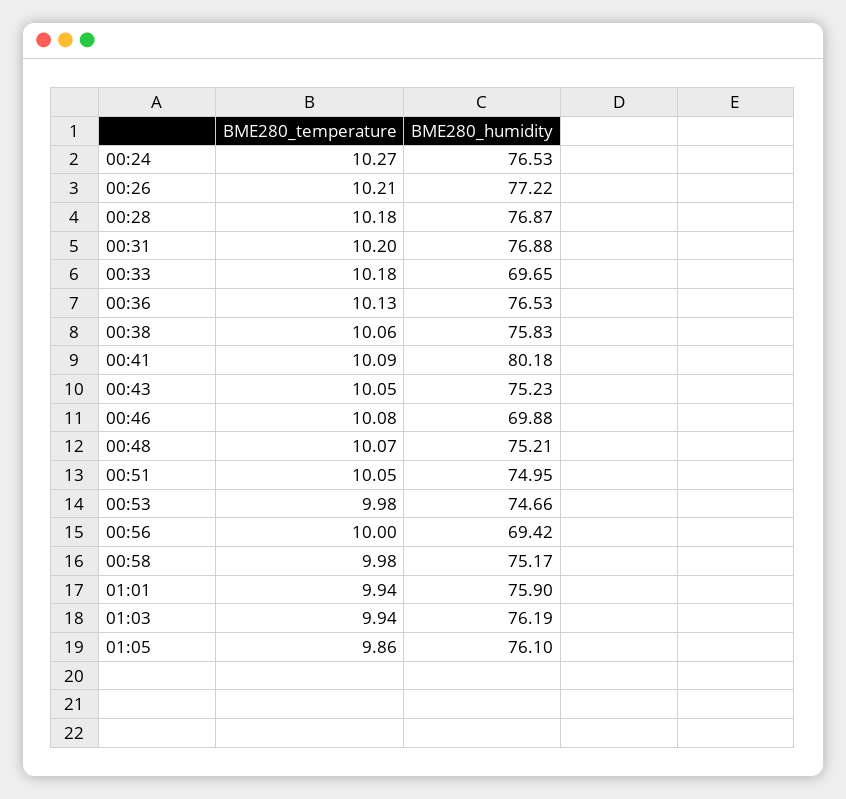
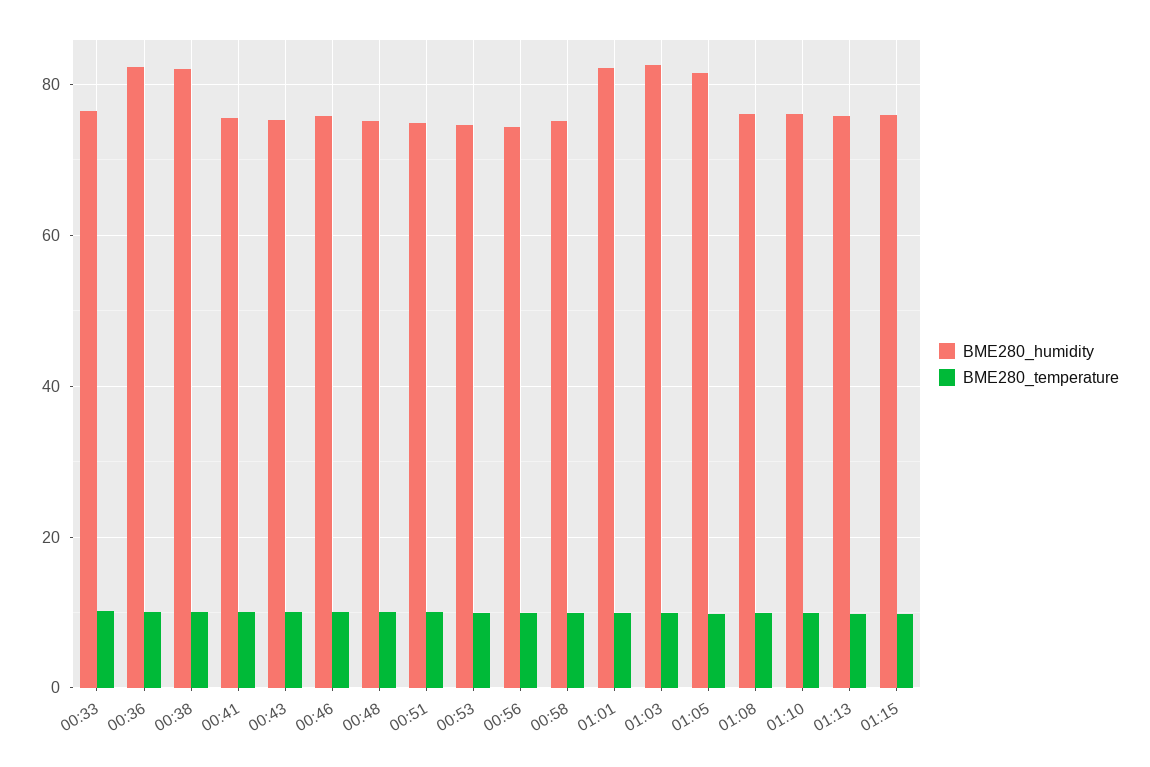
BME280_temperature, 00:24: 10.27 -> none
BME280_humidity, 00:24: 76.53 -> none
BME280_temperature, 00:26: 10.21 -> none
BME280_humidity, 00:26: 77.22 -> none
BME280_temperature, 00:28: 10.18 -> none
BME280_humidity, 00:28: 76.87 -> none
BME280_temperature, 00:31: 10.2 -> none
BME280_humidity, 00:31: 76.88 -> none
BME280_humidity, 00:33: 69.65 -> 76
BME280_humidity, 00:36: 76.53 -> 82
BME280_humidity, 00:38: 75.83 -> 82
BME280_humidity, 00:41: 80.18 -> 76
BME280_humidity, 00:46: 69.88 -> 76
BME280_humidity, 00:56: 69.42 -> 74
BME280_humidity, 01:01: 75.9 -> 82
BME280_humidity, 01:03: 76.19 -> 82
BME280_humidity, 01:05: 76.1 -> 82
BME280_humidity, 01:08: none -> 76
BME280_temperature, 01:08: none -> 10
BME280_humidity, 01:10: none -> 76
BME280_temperature, 01:10: none -> 10
BME280_humidity, 01:13: none -> 76
BME280_temperature, 01:13: none -> 10
BME280_humidity, 01:15: none -> 76
BME280_temperature, 01:15: none -> 10

